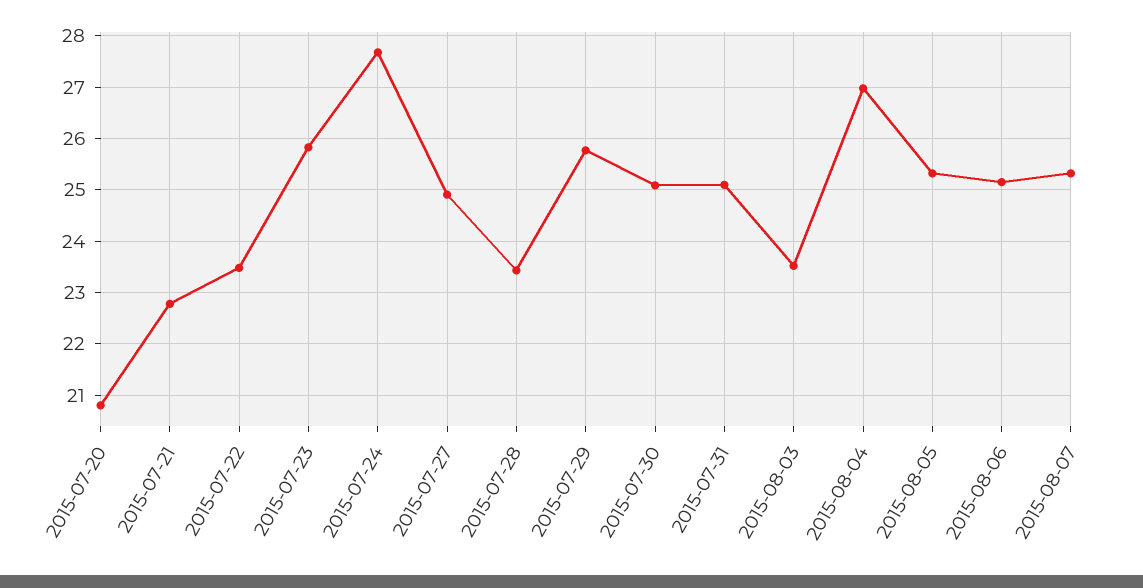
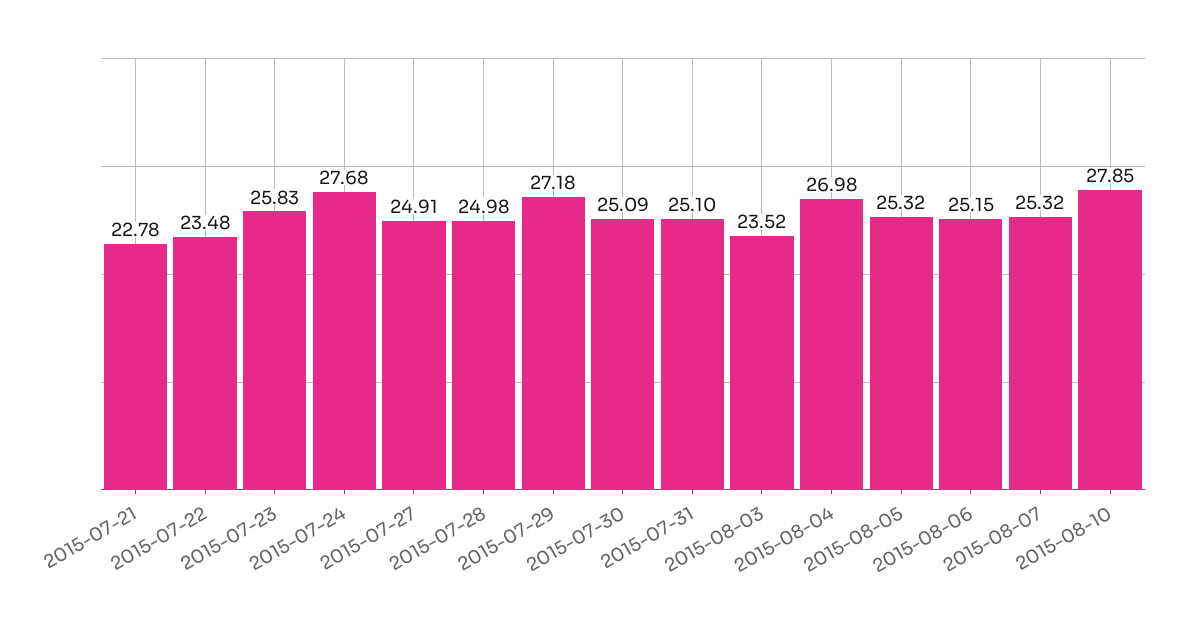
2015-07-20: 20.8 -> none
2015-07-28: 23.4 -> 24.98
2015-07-29: 25.8 -> 27.18
2015-08-10: none -> 27.85

